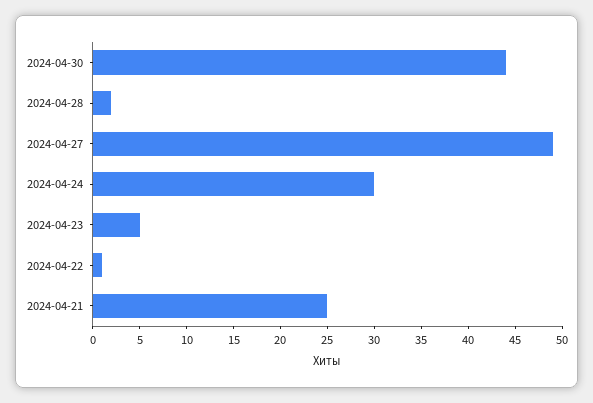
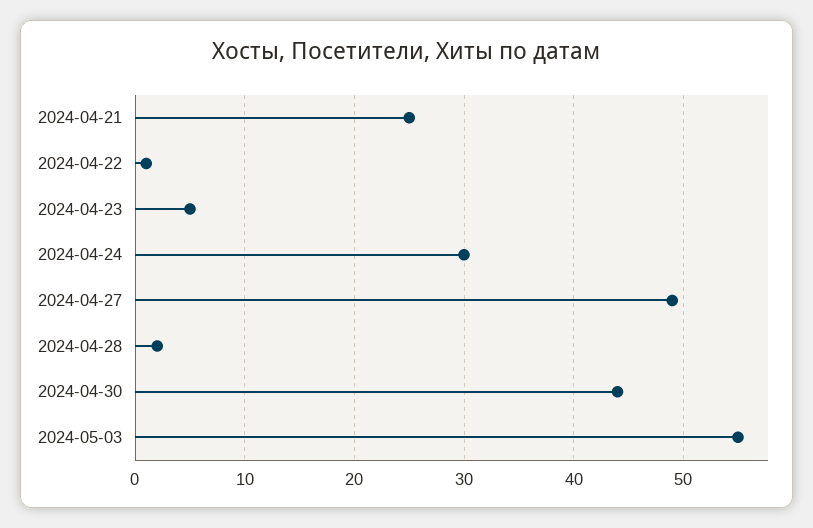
2024-05-03: none -> 55

